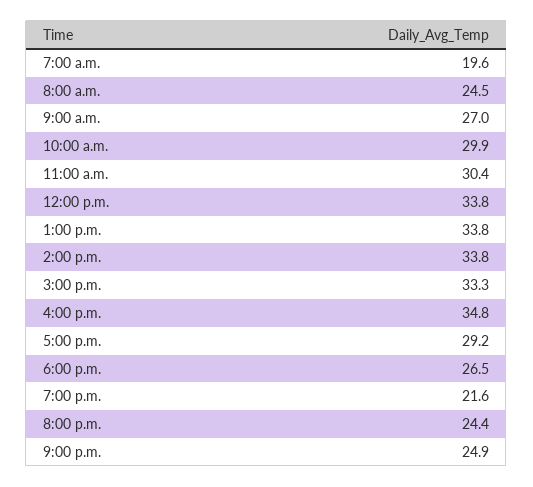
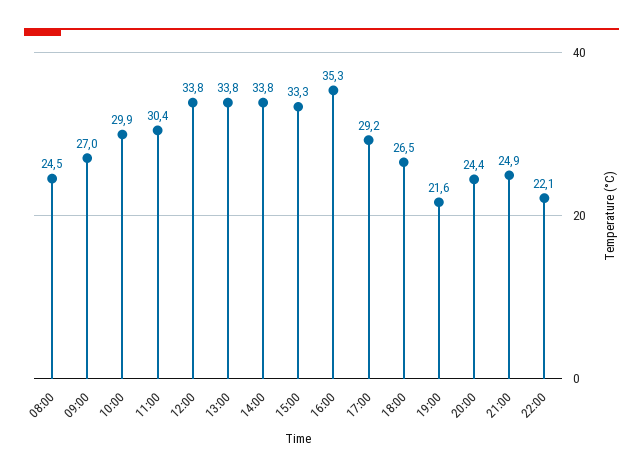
7:00 a.m.: 19.6 -> none
4:00 p.m.: 34.8 -> 35.3
22:00: none -> 22.1

